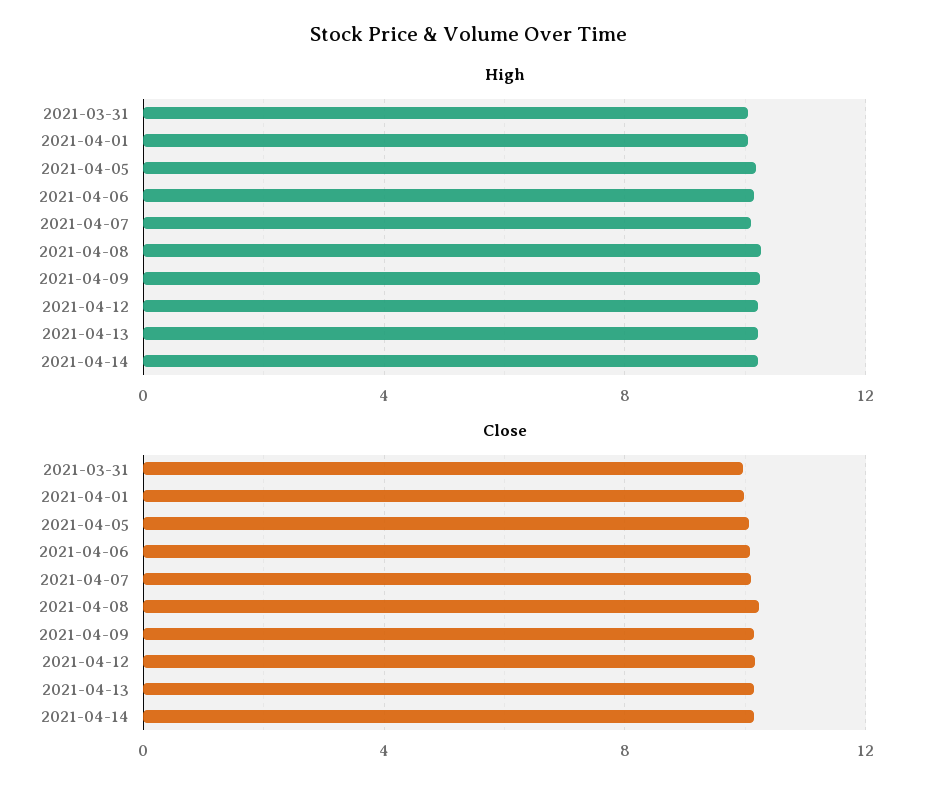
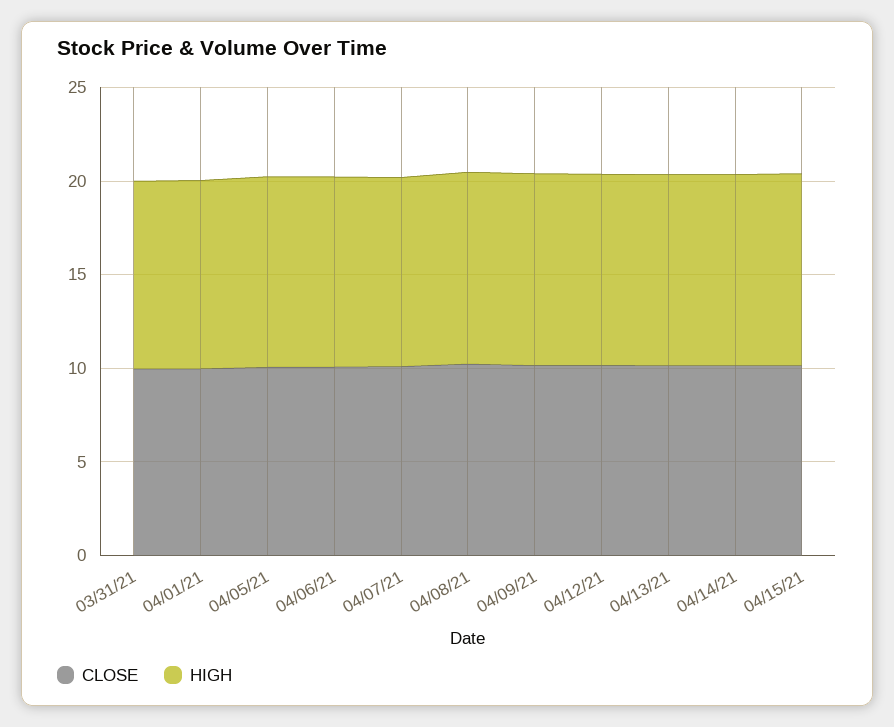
Close, 04/15/21: none -> 10
High, 04/15/21: none -> 10

